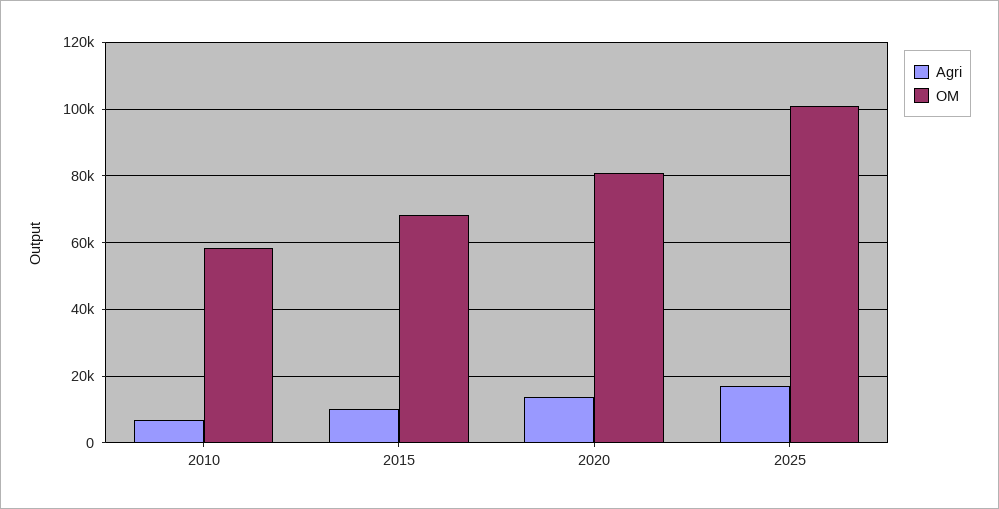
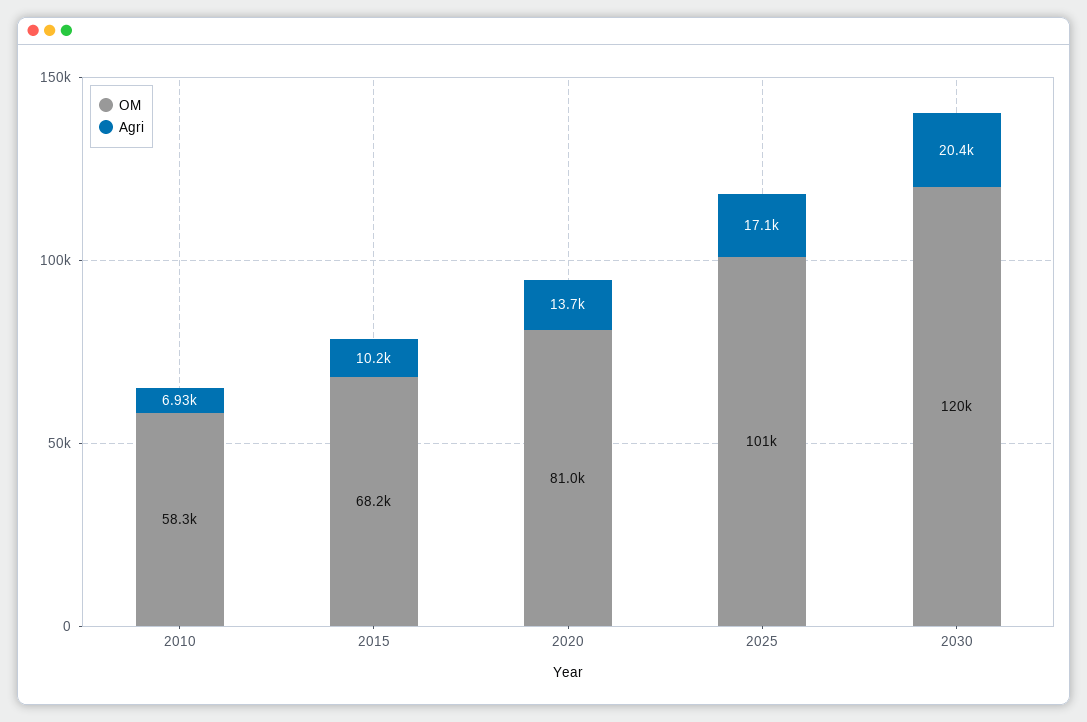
OM, 2030: none -> 120000
Agri, 2030: none -> 20400

